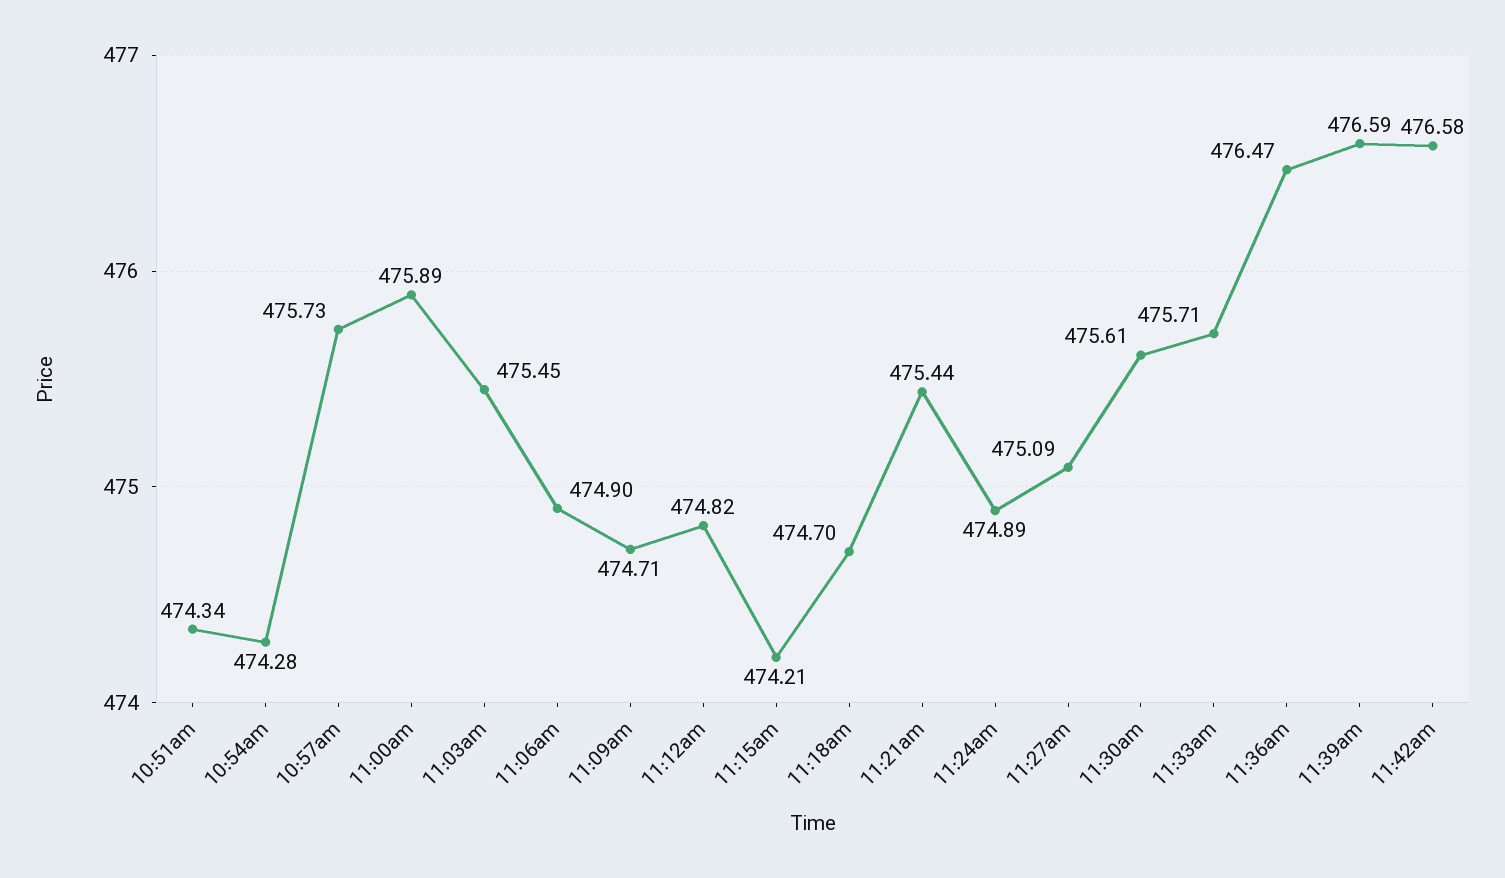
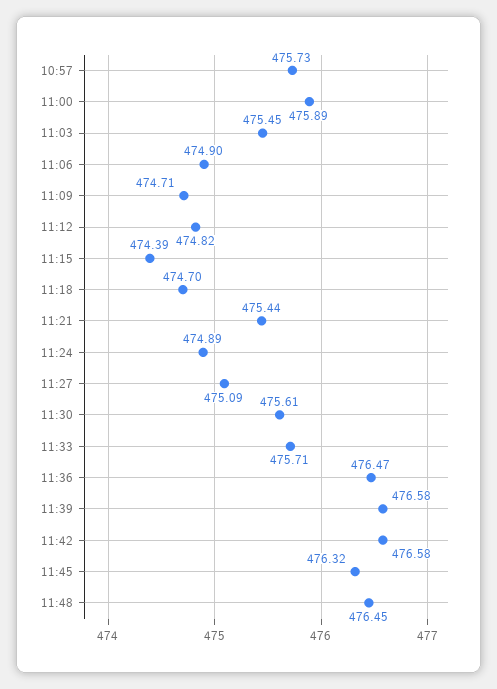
10:51am: 474.34 -> none
10:54am: 474.28 -> none
11:15am: 474.21 -> 474.39
11:39am: 476.59 -> 476.58
11:45: none -> 476.32
11:48: none -> 476.45

